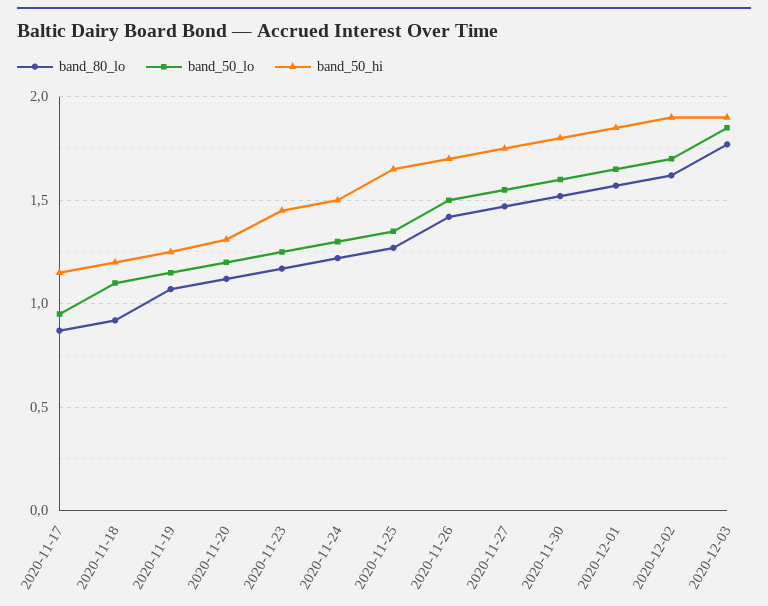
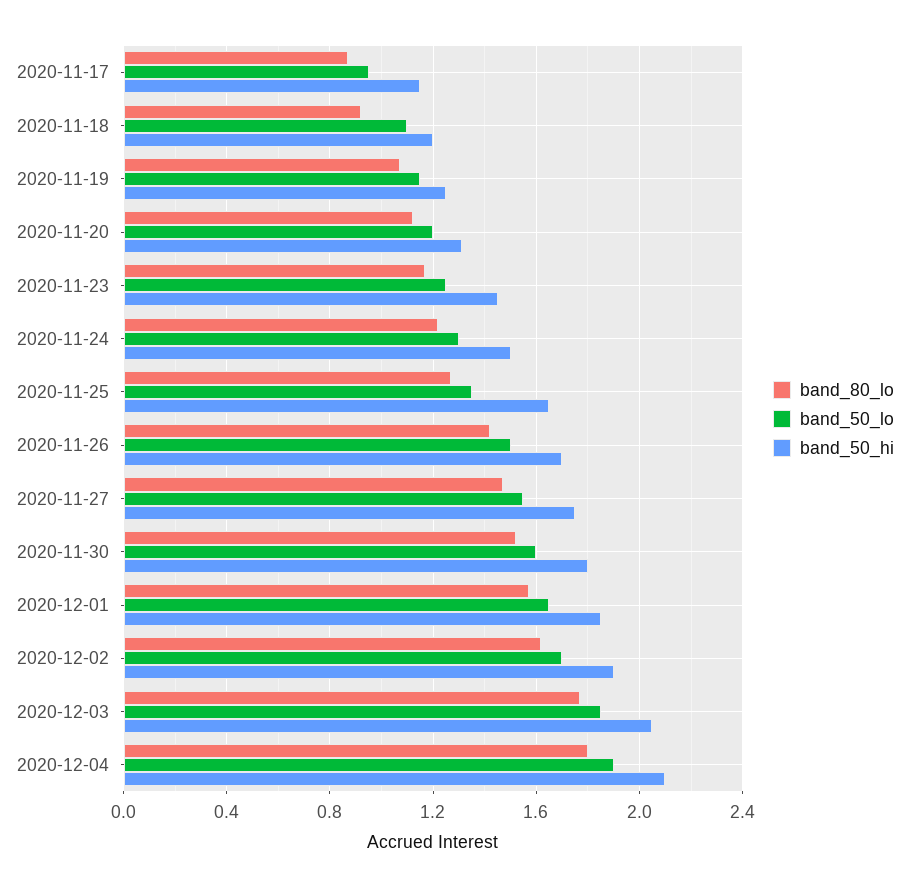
band_50_hi, 2020-12-03: 1.9 -> 2.05
band_80_lo, 2020-12-04: none -> 1.8
band_50_lo, 2020-12-04: none -> 1.9
band_50_hi, 2020-12-04: none -> 2.1

